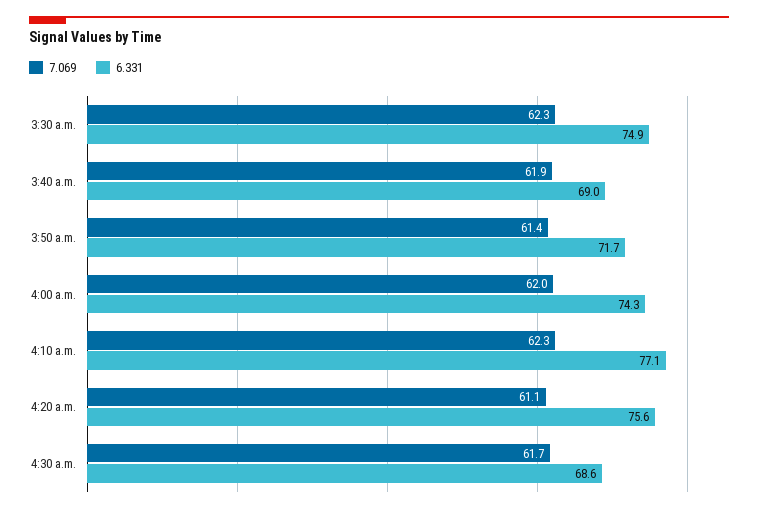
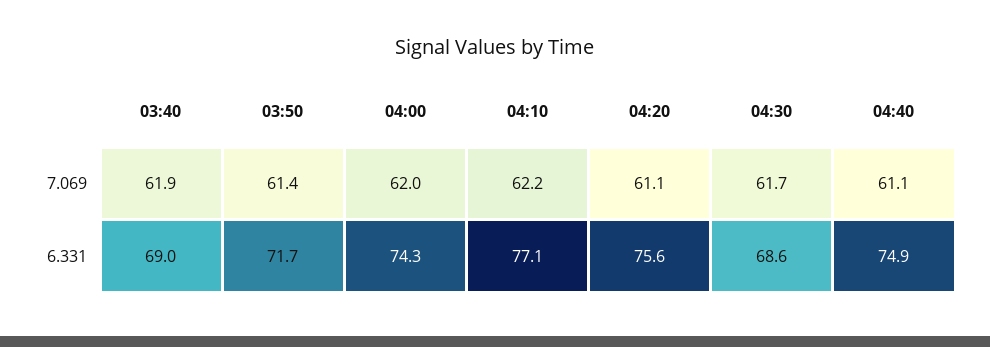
7.069, 3:30 a.m.: 62.3 -> none
6.331, 3:30 a.m.: 74.9 -> none
7.069, 4:10 a.m.: 62.3 -> 62.2
7.069, 04:40: none -> 61.1
6.331, 04:40: none -> 74.9

